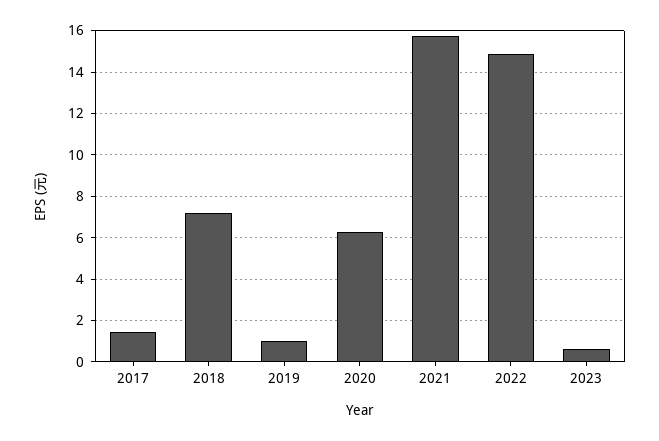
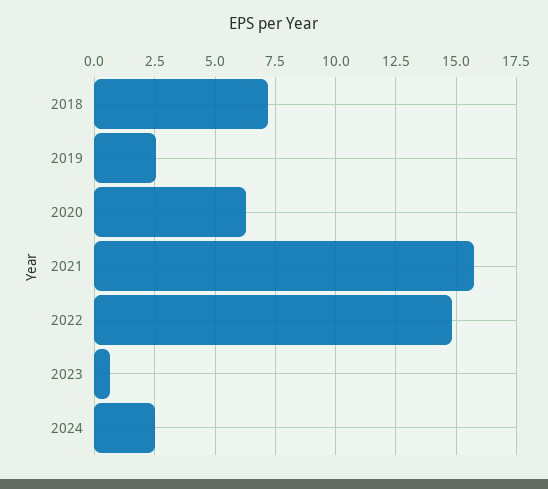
2017: 1.5 -> none
2019: 1 -> 2.5
2024: none -> 2.5

